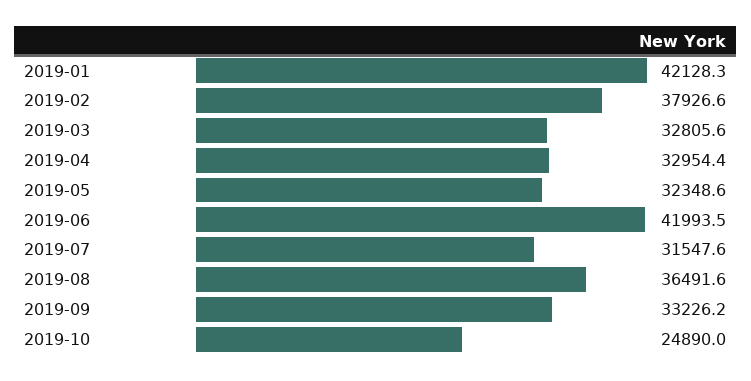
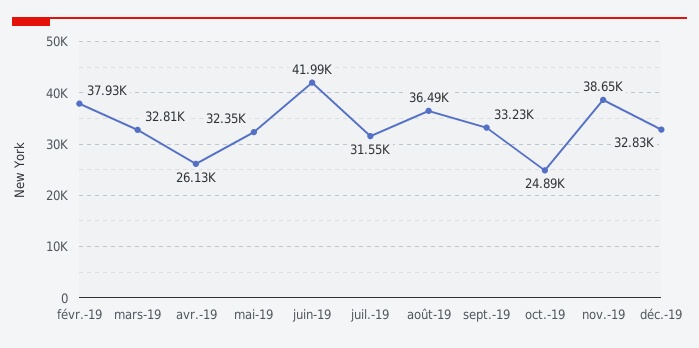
2019-01: 42128.3 -> none
2019-04: 32954.4 -> 26130
nov.-19: none -> 38650
déc.-19: none -> 32830

